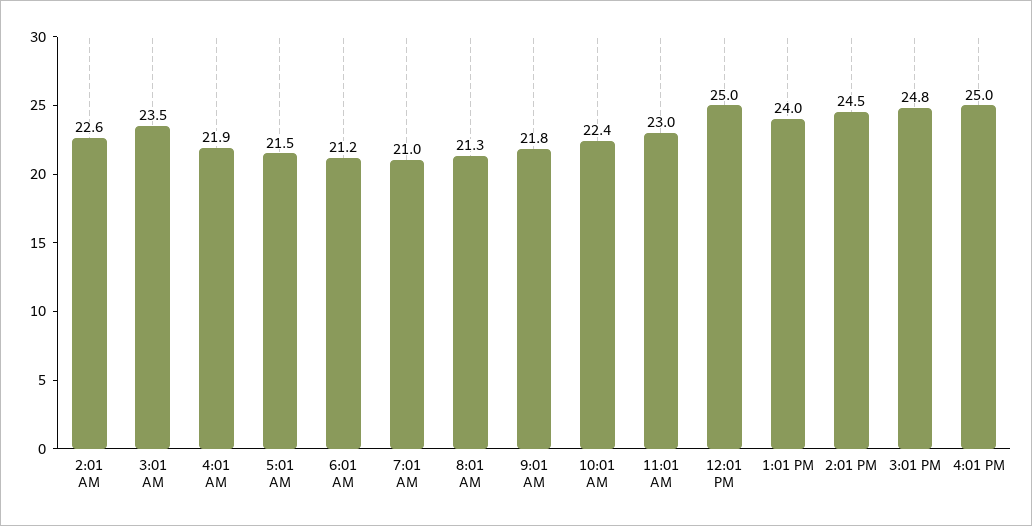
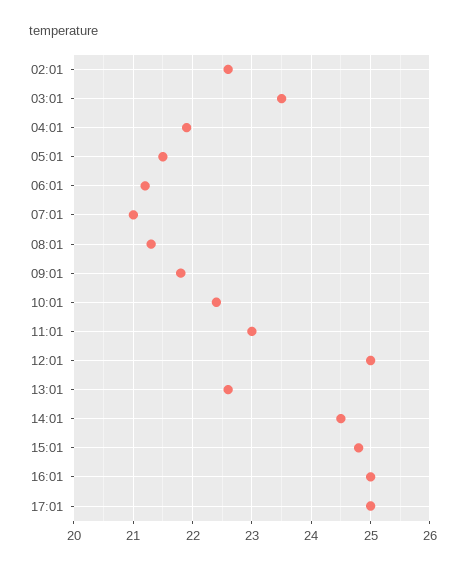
1:01 PM: 24 -> 22.5
17:01: none -> 25

